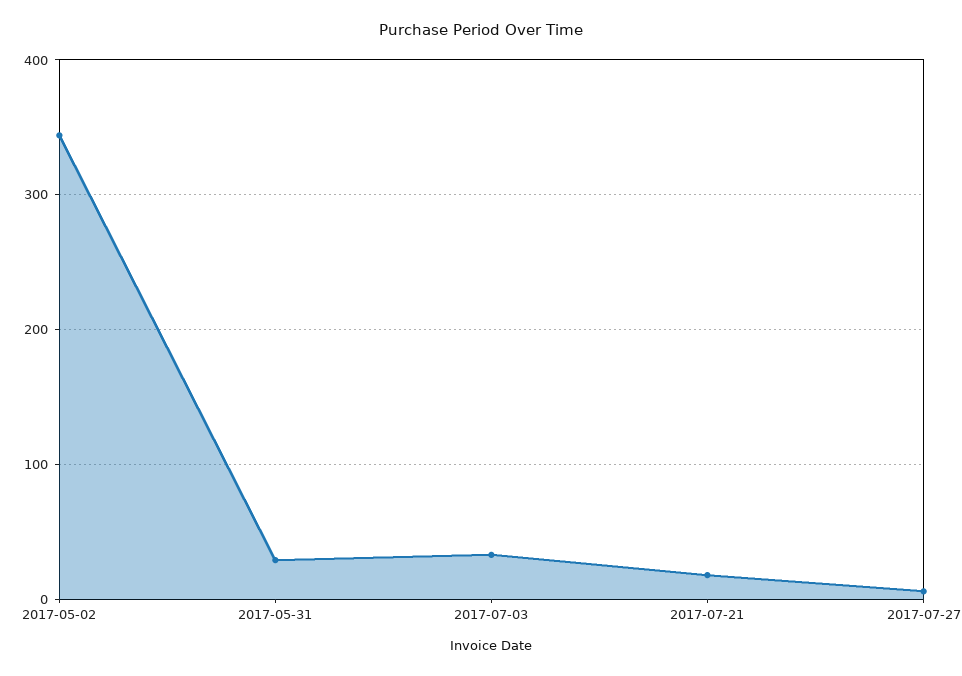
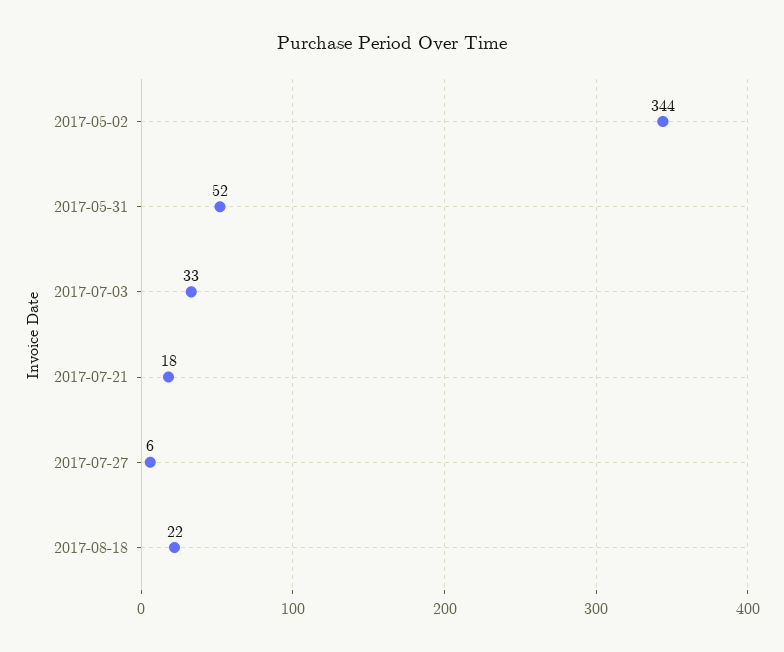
2017-05-31: 30 -> 52
2017-08-18: none -> 22

